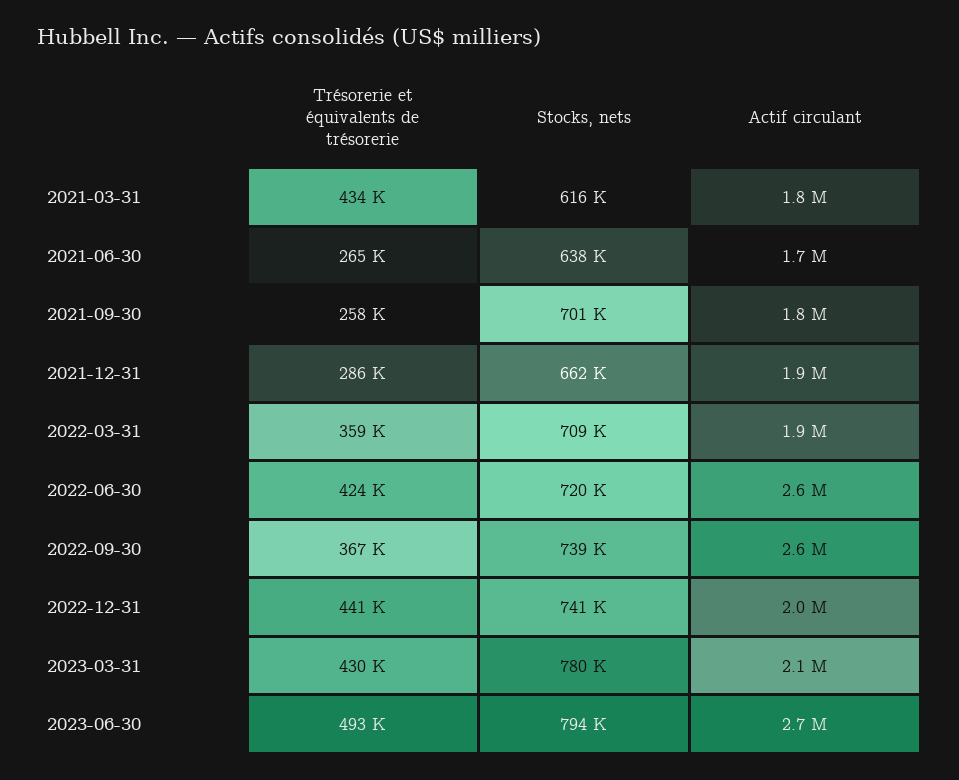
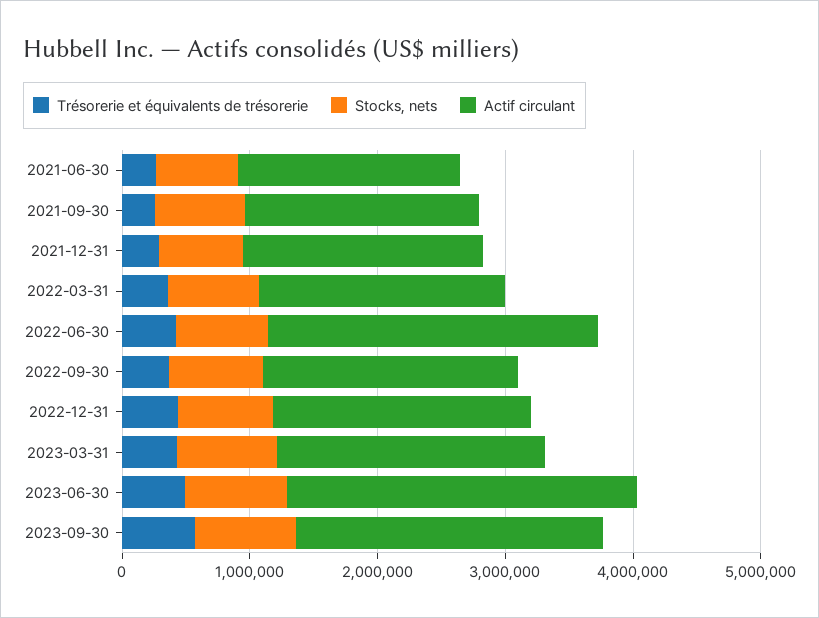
Trésorerie et équivalents de trésorerie, 2021-03-31: 434000 -> none
Stocks, nets, 2021-03-31: 616000 -> none
Actif circulant, 2021-03-31: 1800000 -> none
Actif circulant, 2022-09-30: 2600000 -> 2000000
Trésorerie et équivalents de trésorerie, 2023-09-30: none -> 600000
Stocks, nets, 2023-09-30: none -> 800000
Actif circulant, 2023-09-30: none -> 2400000

